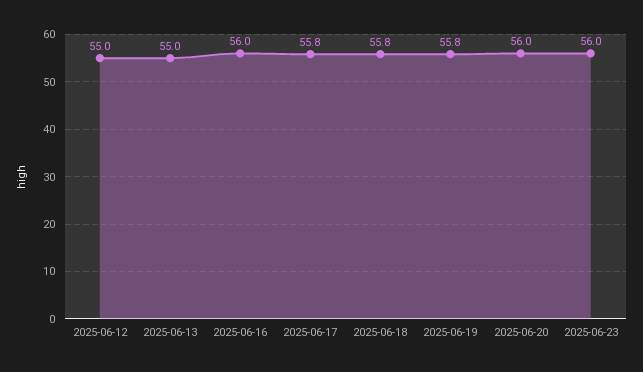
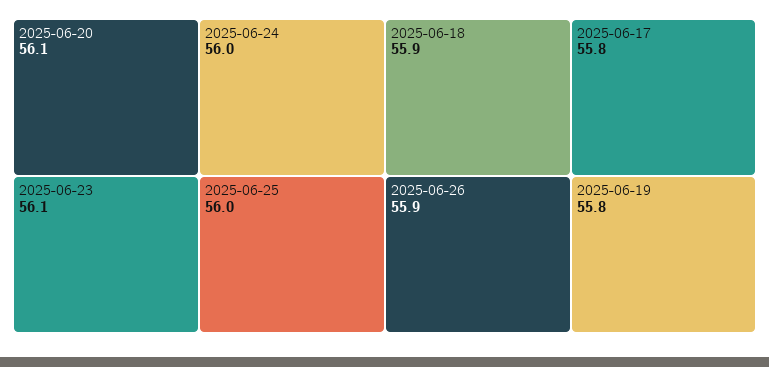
2025-06-12: 55 -> none
2025-06-13: 55 -> none
2025-06-16: 56 -> none
2025-06-18: 55.8 -> 55.9
2025-06-20: 56 -> 56.1
2025-06-23: 56 -> 56.1
2025-06-24: none -> 56
2025-06-25: none -> 56
2025-06-26: none -> 55.9

